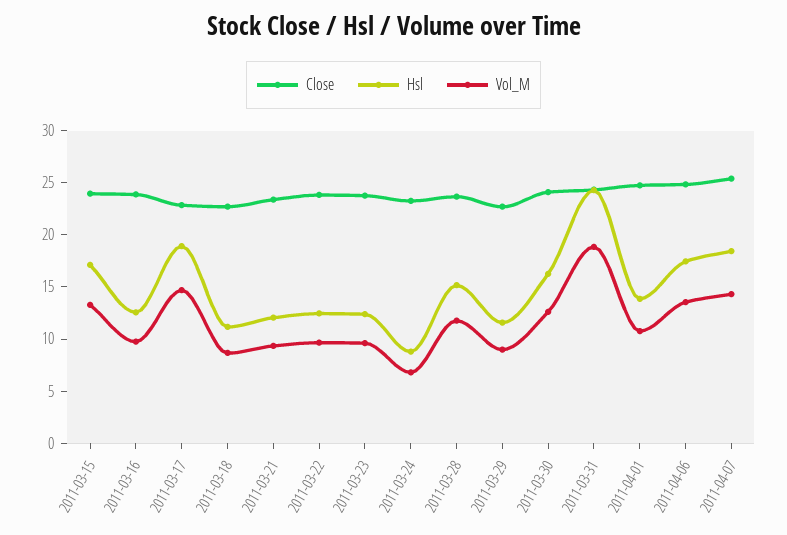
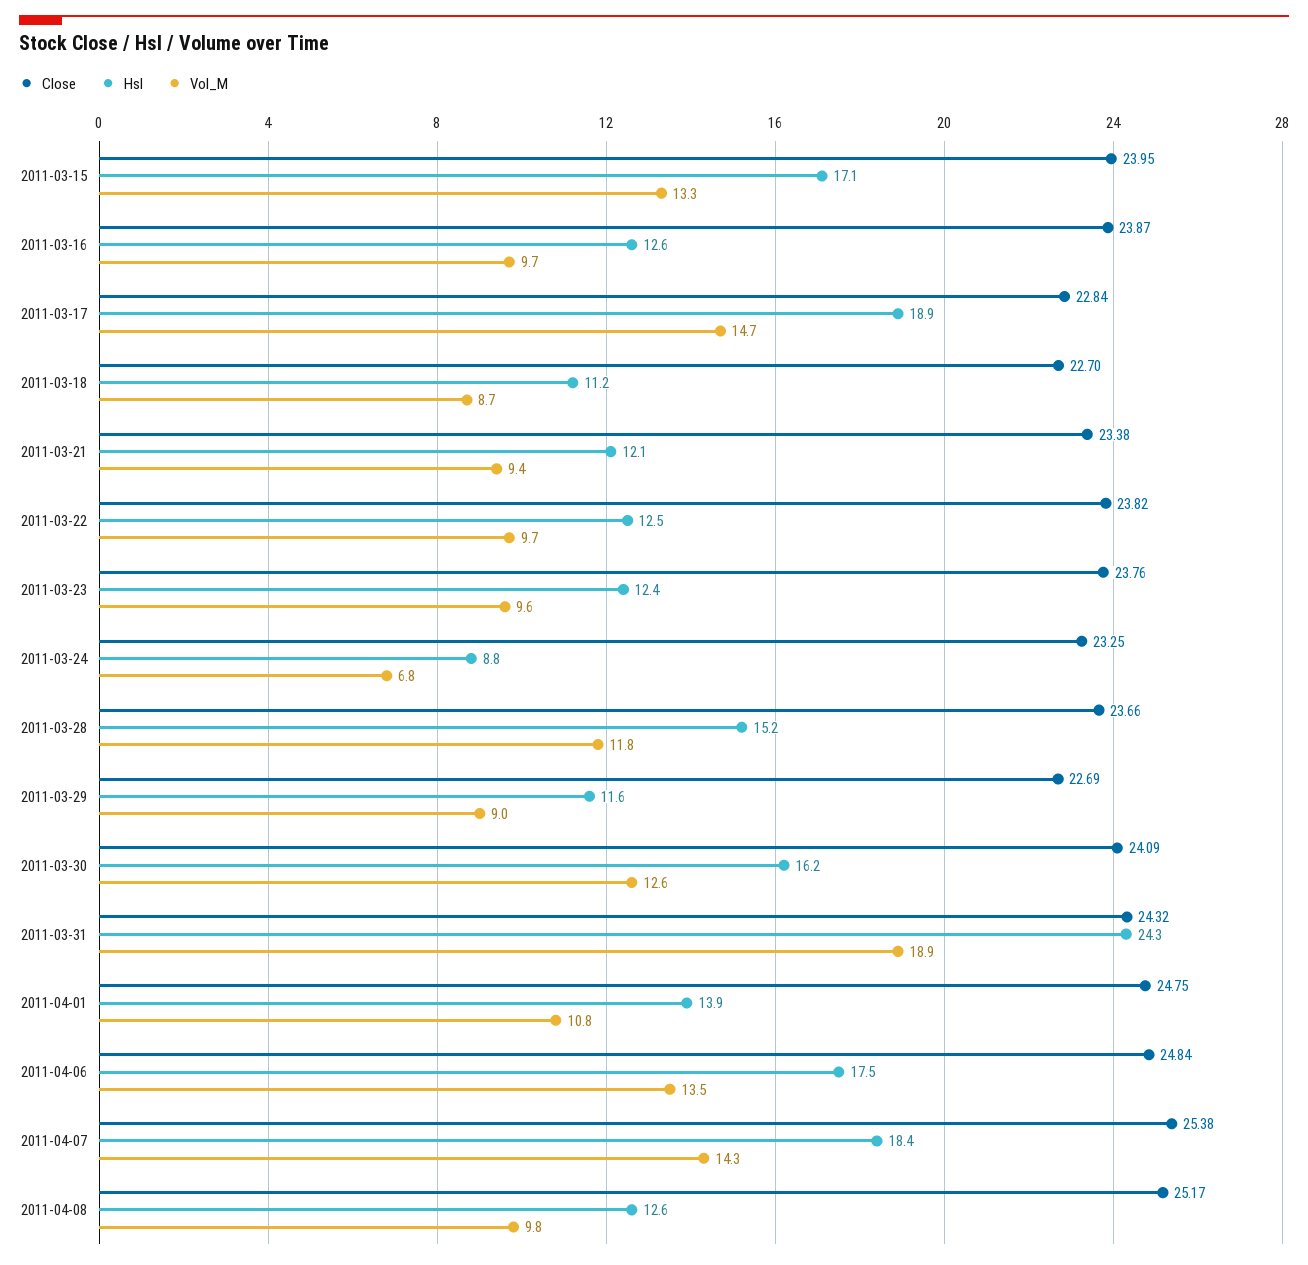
Close, 2011-04-08: none -> 25.17
Hsl, 2011-04-08: none -> 12.6
Vol_M, 2011-04-08: none -> 9.8

